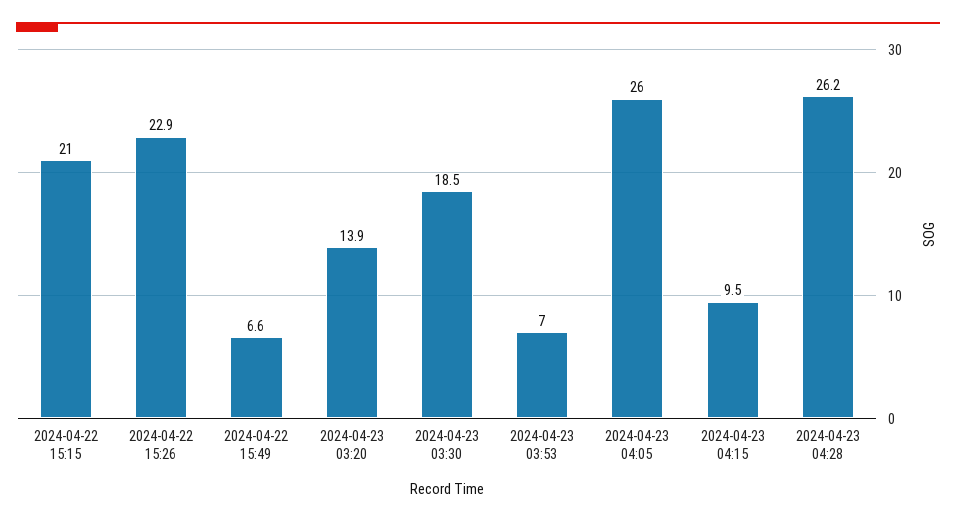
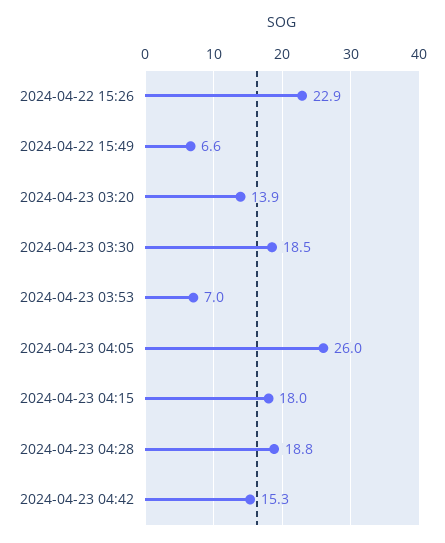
2024-04-22 15:15: 21 -> none
2024-04-23 04:15: 9.5 -> 18
2024-04-23 04:28: 26.2 -> 18.8
2024-04-23 04:42: none -> 15.3

